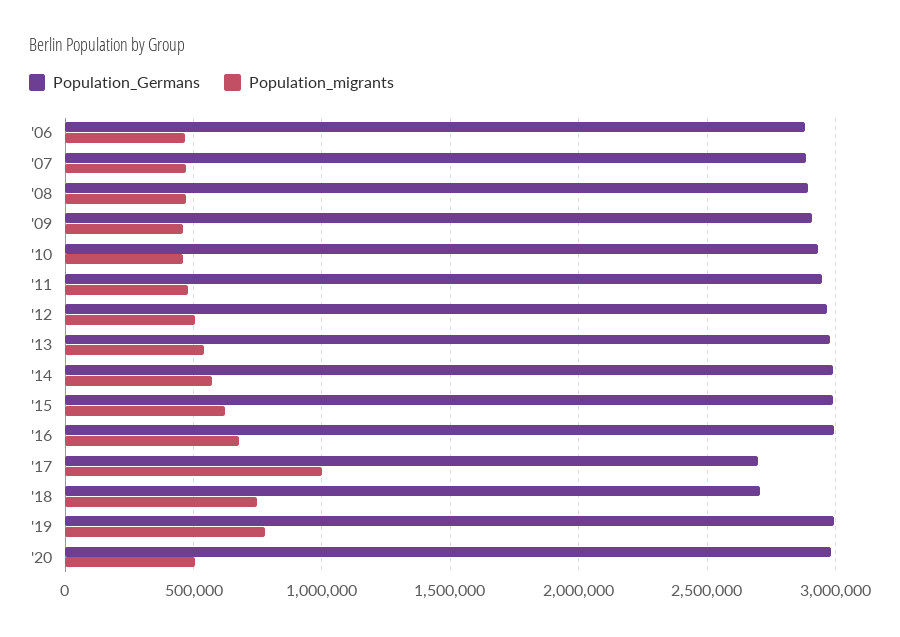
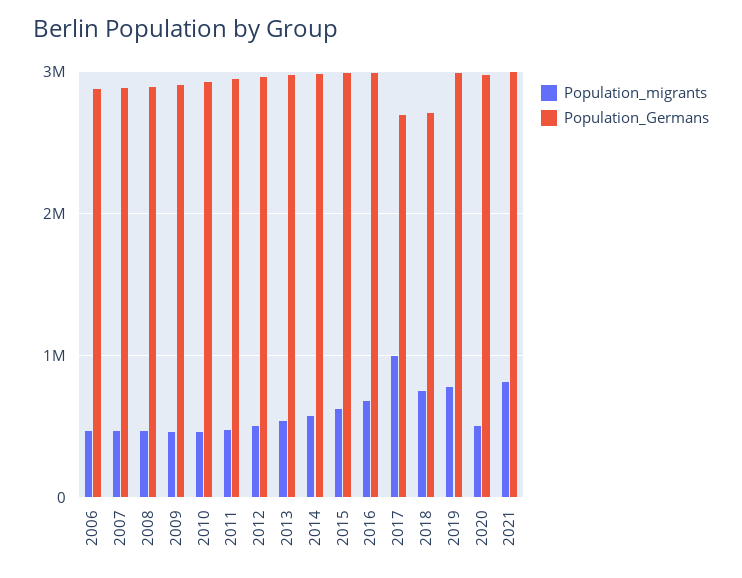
Population_migrants, 2021: none -> 800000
Population_Germans, 2021: none -> 3000000

